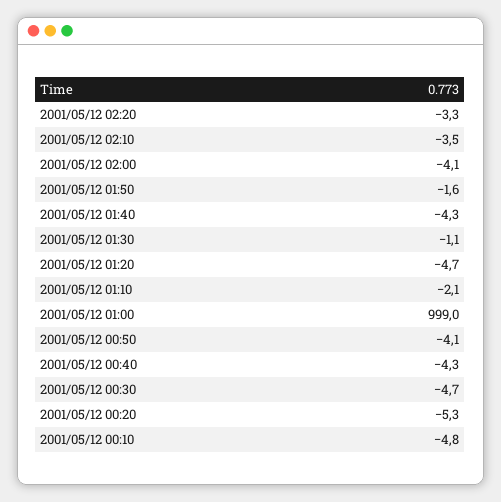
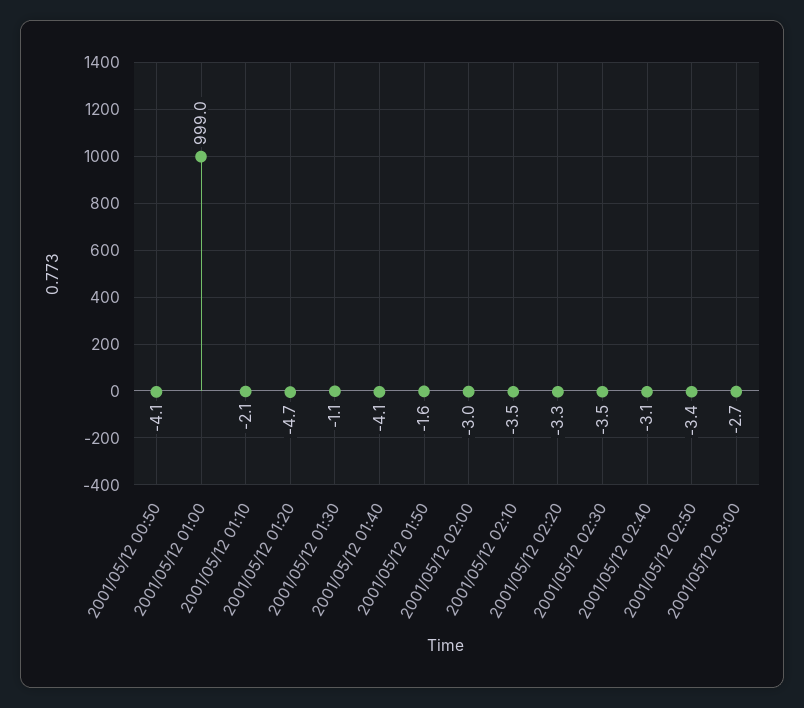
2001/05/12 02:00: -4.1 -> -3
2001/05/12 01:40: -4.3 -> -4.1
2001/05/12 00:40: -4.3 -> none
2001/05/12 00:30: -4.7 -> none
2001/05/12 00:20: -5.3 -> none
2001/05/12 00:10: -4.8 -> none
2001/05/12 02:30: none -> -3.5
2001/05/12 02:40: none -> -3.1
2001/05/12 02:50: none -> -3.4
2001/05/12 03:00: none -> -2.7

